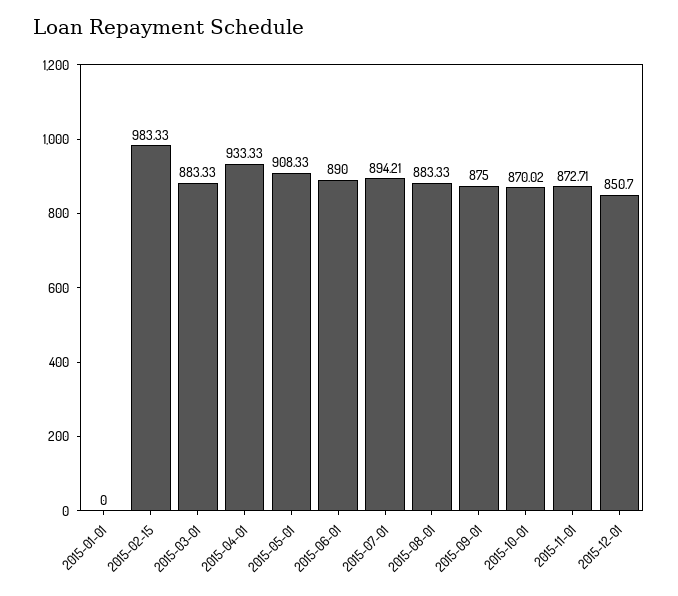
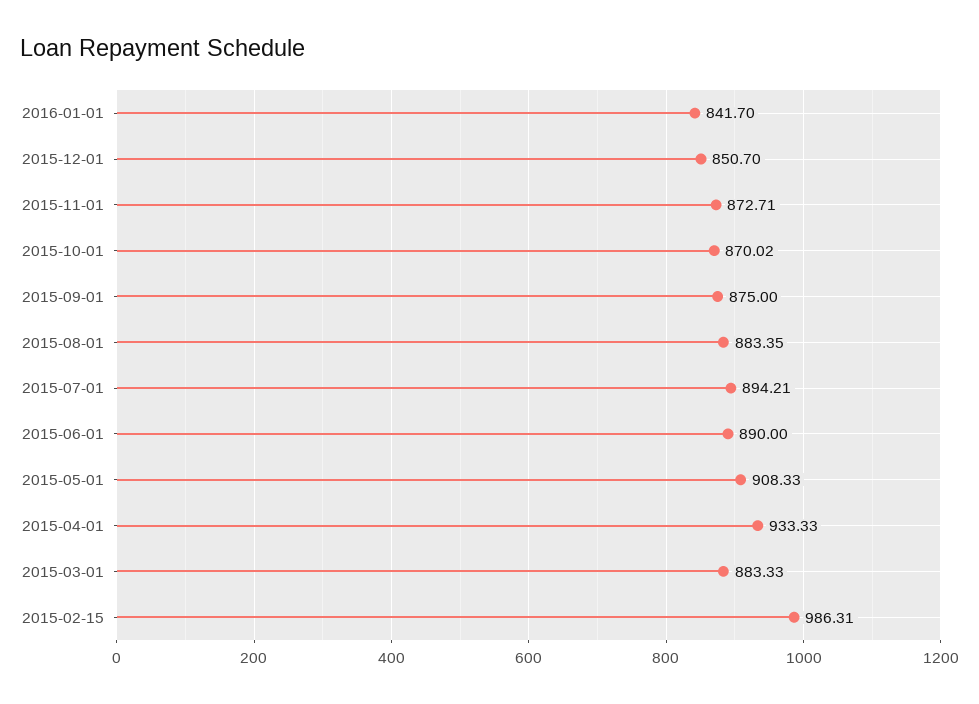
2015-01-01: 0 -> none
2015-02-15: 983.33 -> 986.31
2015-08-01: 883.33 -> 883.35
2016-01-01: none -> 841.7

